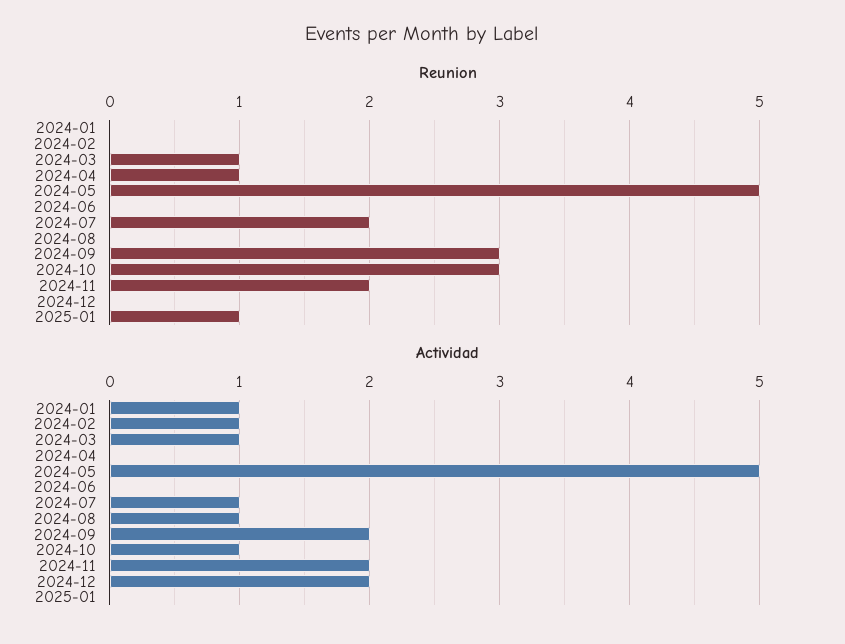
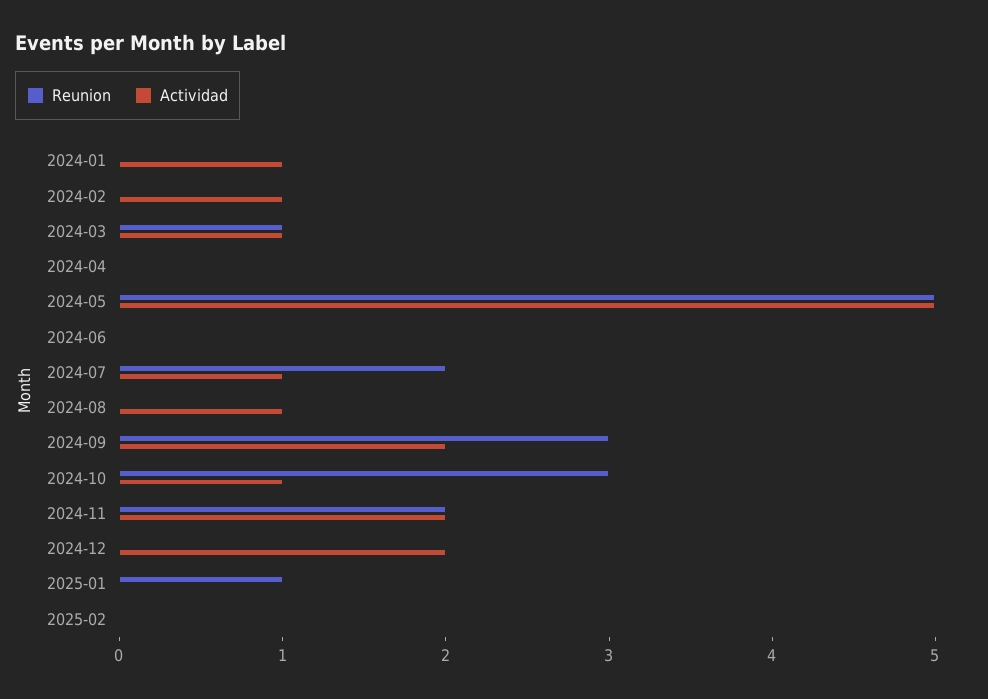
Reunion, 2024-04: 1 -> 0
Reunion, 2025-02: none -> 0
Actividad, 2025-02: none -> 0

